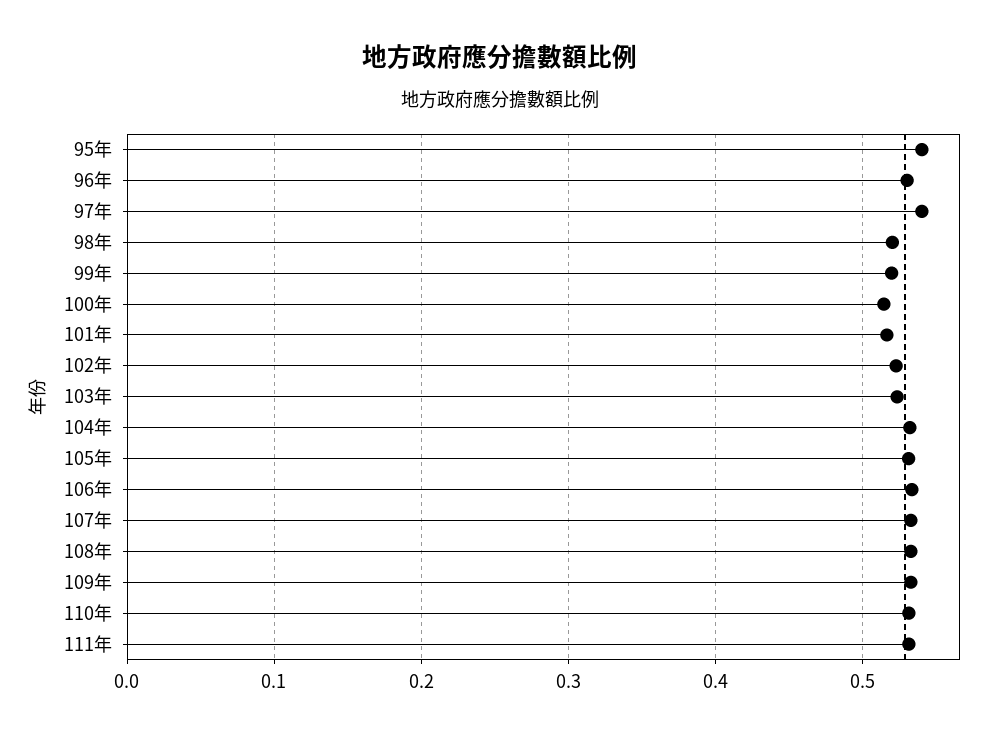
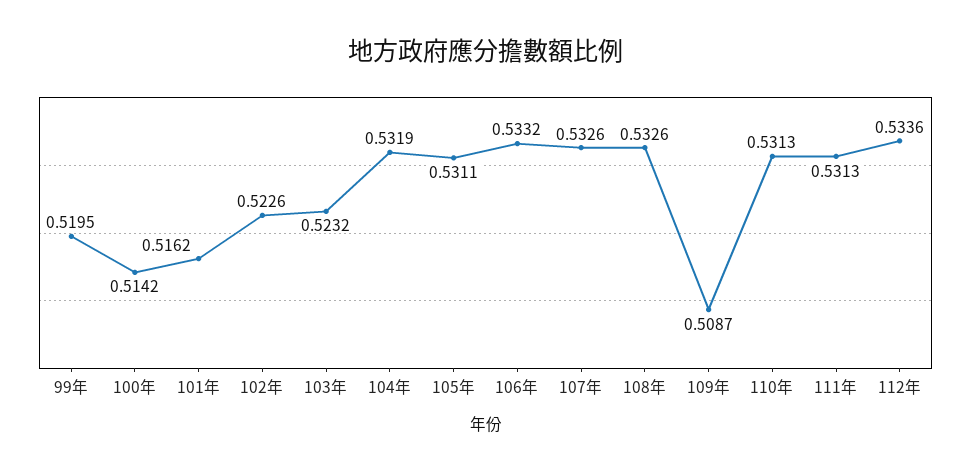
95年: 0.54 -> none
96年: 0.53 -> none
97年: 0.54 -> none
98年: 0.52 -> none
109年: 0.53 -> 0.5087
112年: none -> 0.5336

